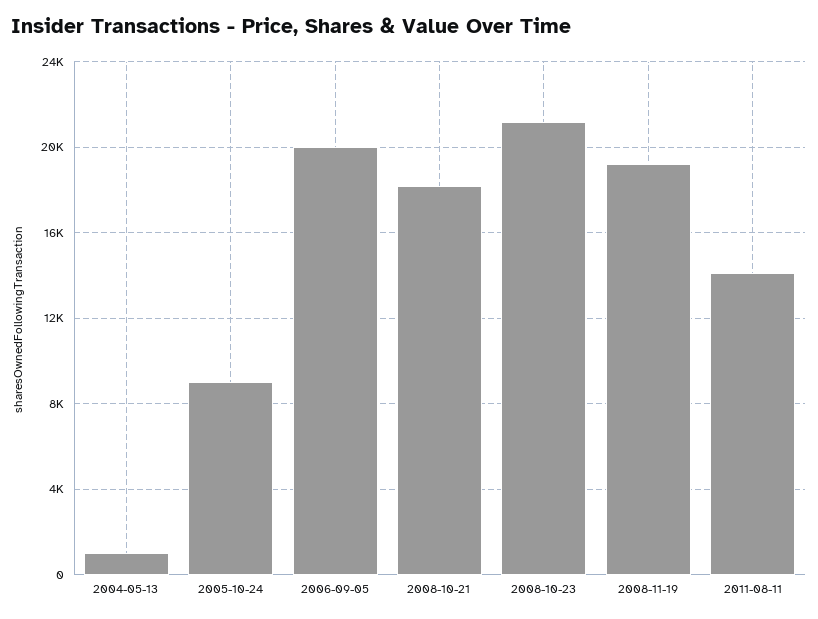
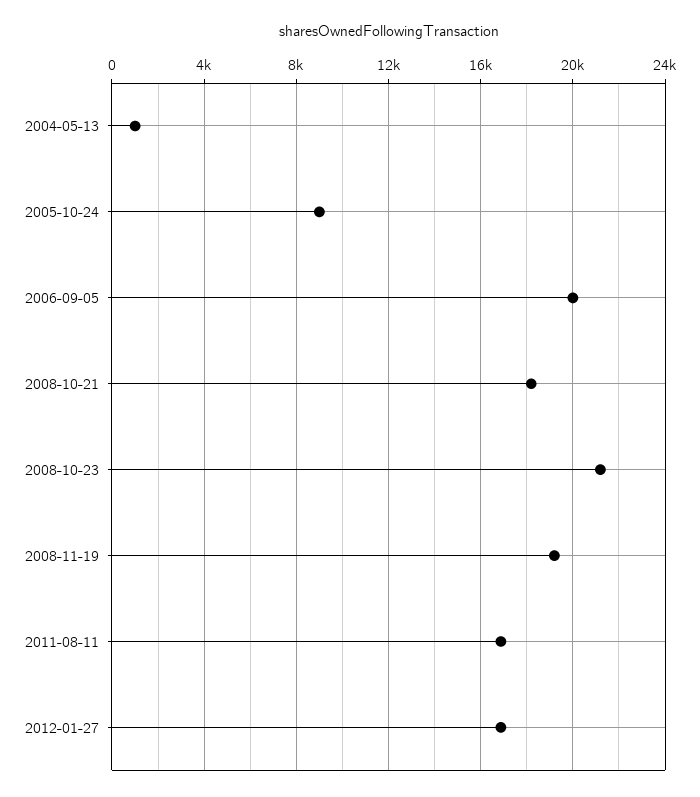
2011-08-11: 14000 -> 17000
2012-01-27: none -> 17000

